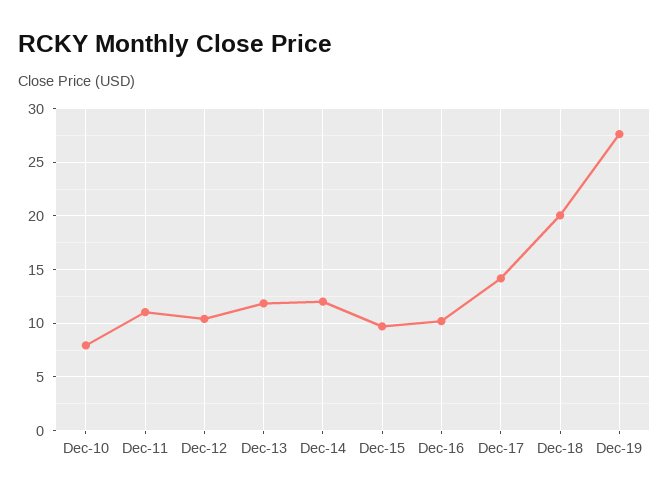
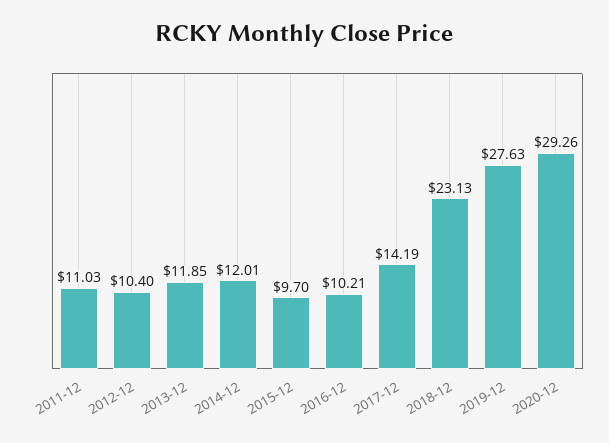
Dec-10: 8 -> none
Dec-18: 20 -> 23.13
2020-12: none -> 29.26

